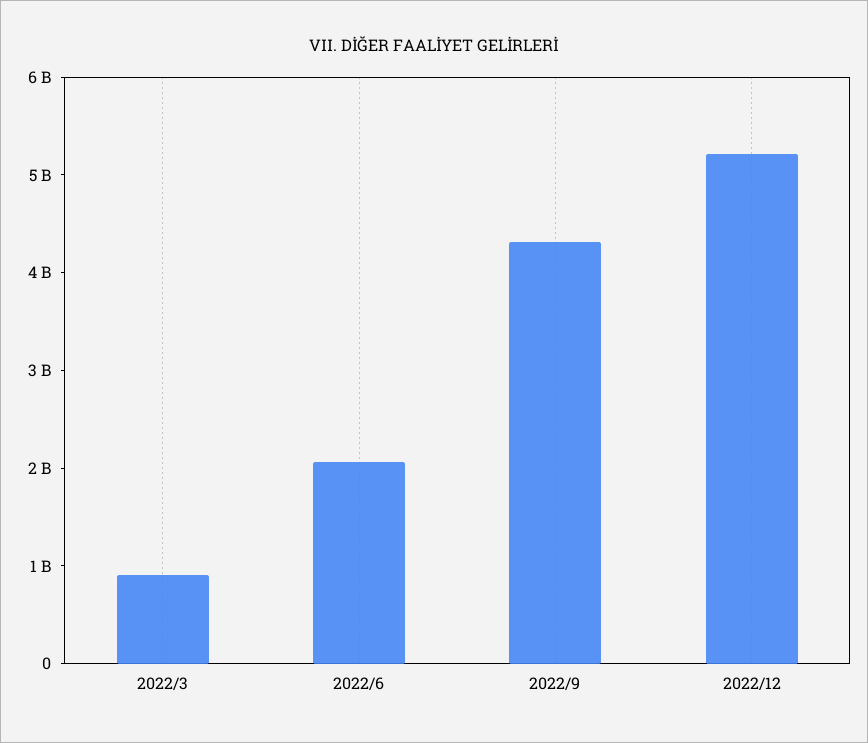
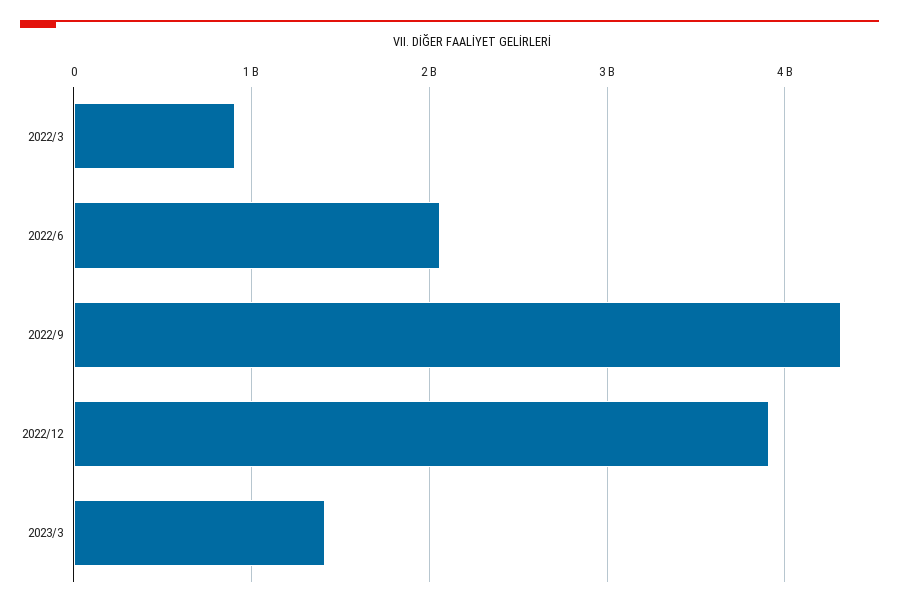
2022/12: 5200000000 -> 3900000000
2023/3: none -> 1400000000

